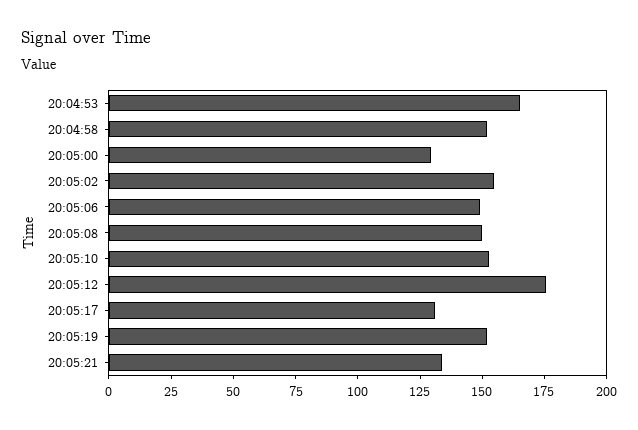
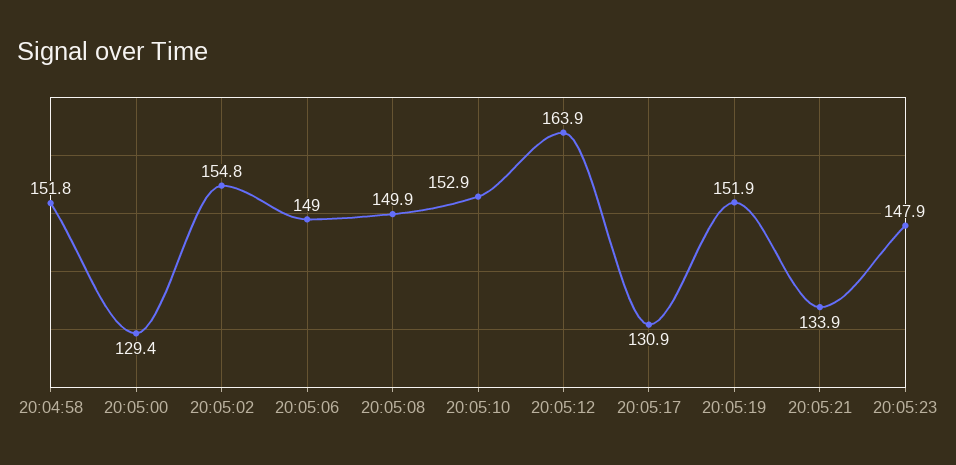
20:04:53: 165 -> none
20:05:12: 175 -> 163.9
20:05:23: none -> 147.9

